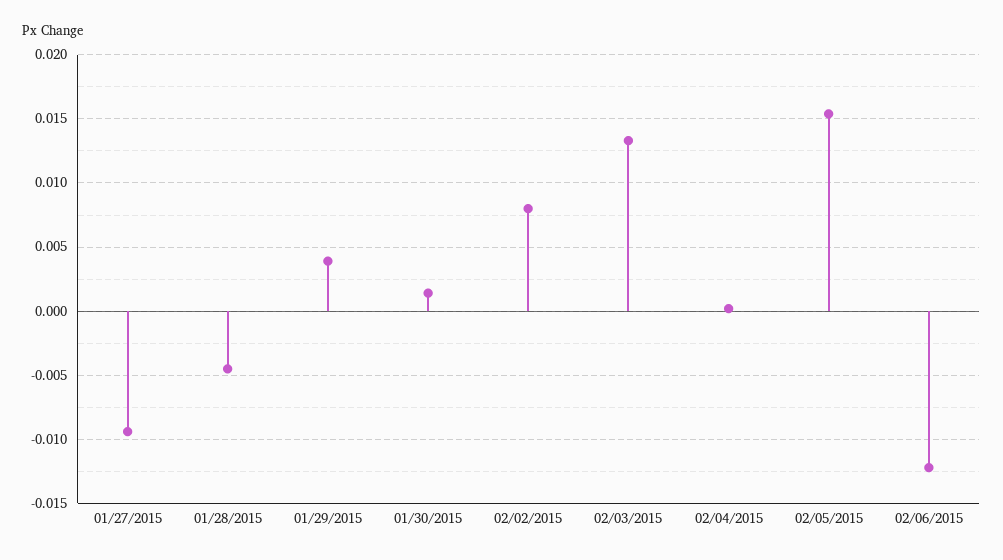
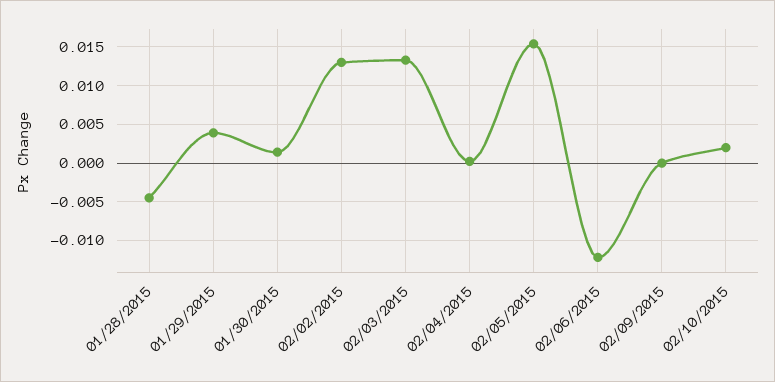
01/27/2015: -0.0095 -> none
02/02/2015: 0.008 -> 0.013
02/09/2015: none -> 0
02/10/2015: none -> 0.002

